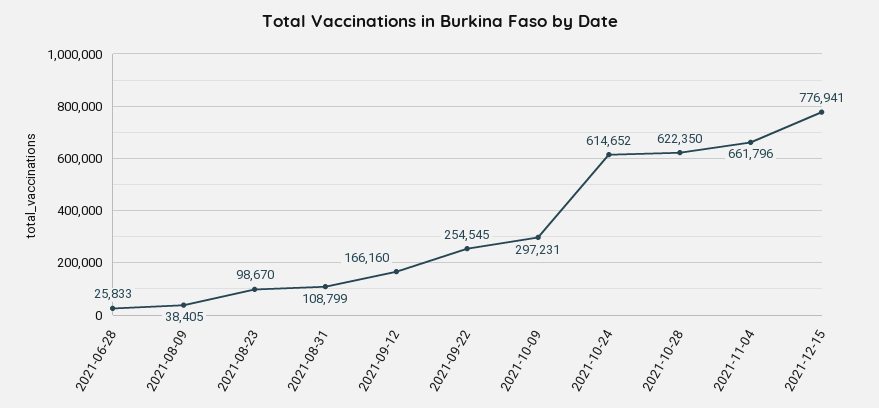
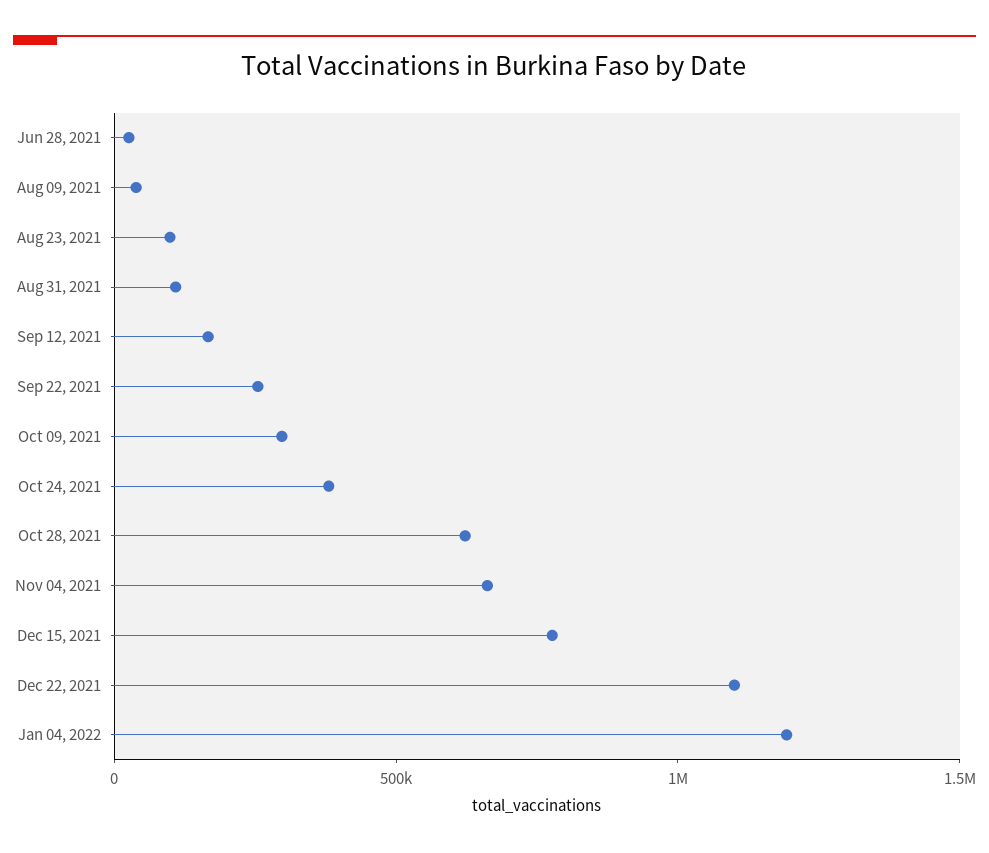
2021-10-24: 614652 -> 400000
Dec 22, 2021: none -> 1100000
Jan 04, 2022: none -> 1200000

